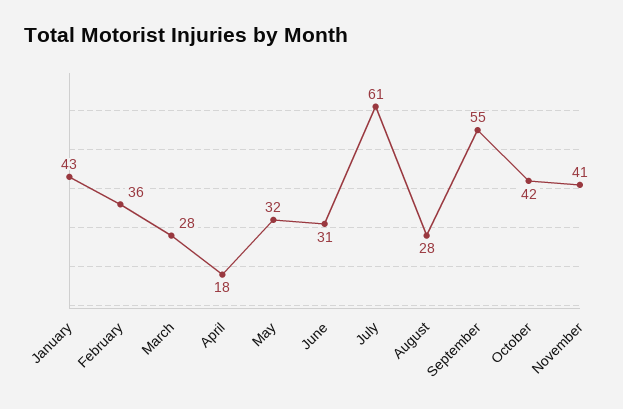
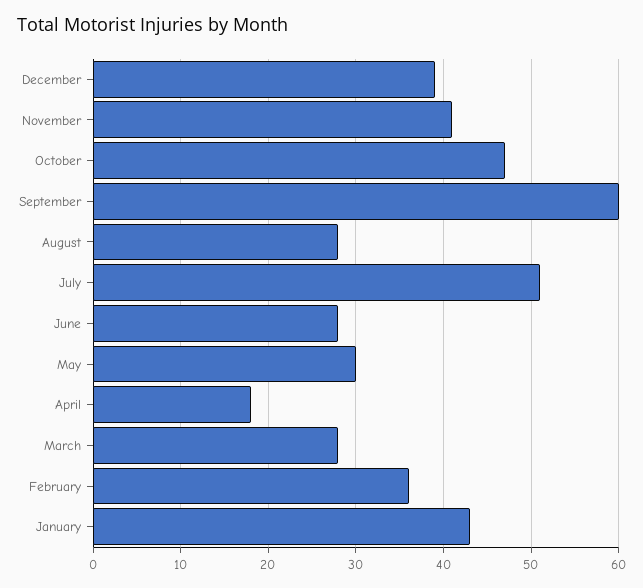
May: 32 -> 30
June: 31 -> 28
July: 61 -> 51
September: 55 -> 60
October: 42 -> 47
December: none -> 39

